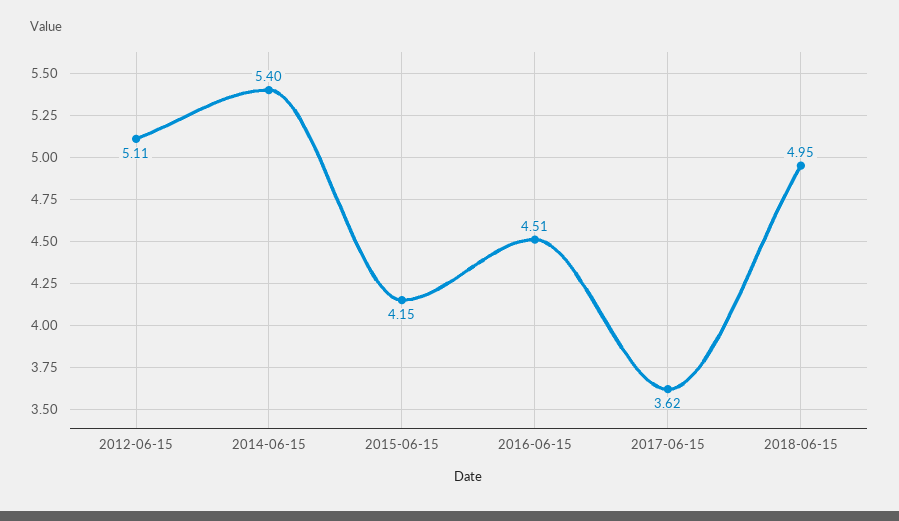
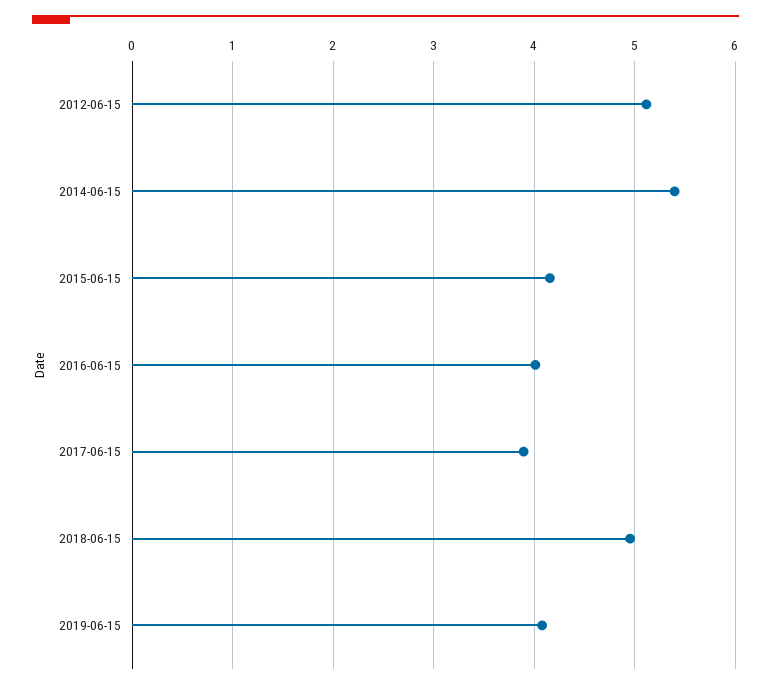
2016-06-15: 4.51 -> 4
2017-06-15: 3.62 -> 3.9
2019-06-15: none -> 4.1

